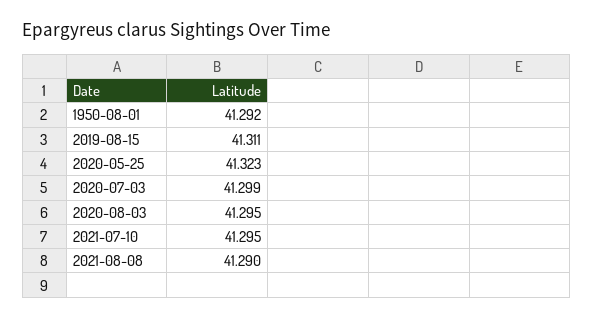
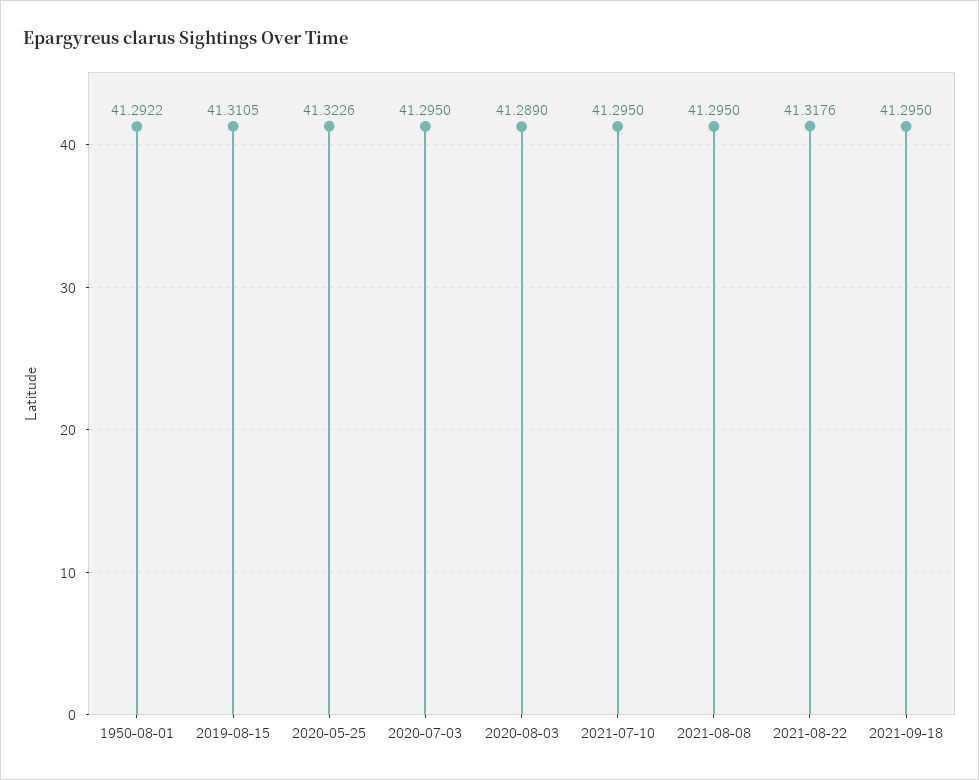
2020-07-03: 41.299 -> 41.295
2020-08-03: 41.295 -> 41.289
2021-08-08: 41.29 -> 41.295
2021-08-22: none -> 41.3176
2021-09-18: none -> 41.295

